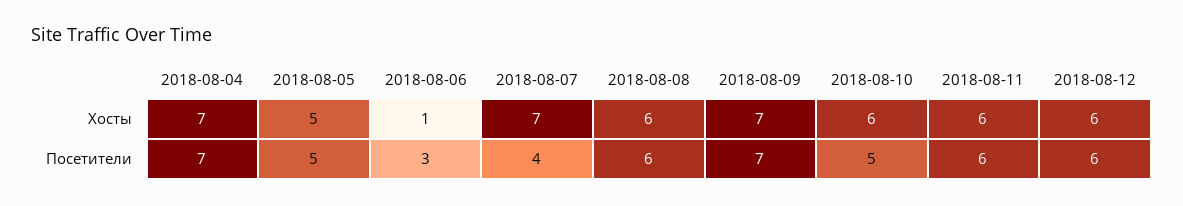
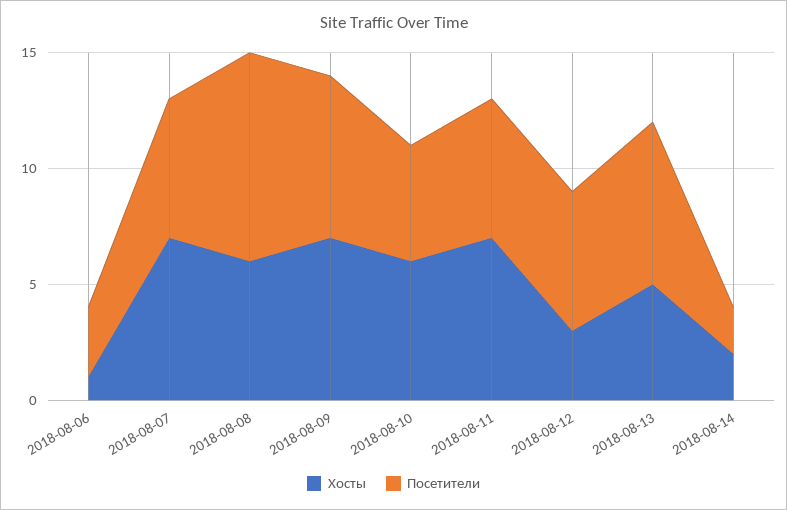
Хосты, 2018-08-04: 7 -> none
Хосты, 2018-08-05: 5 -> none
Хосты, 2018-08-11: 6 -> 7
Хосты, 2018-08-12: 6 -> 3
Посетители, 2018-08-04: 7 -> none
Посетители, 2018-08-05: 5 -> none
Посетители, 2018-08-07: 4 -> 6
Посетители, 2018-08-08: 6 -> 9
Хосты, 2018-08-13: none -> 5
Посетители, 2018-08-13: none -> 7
Хосты, 2018-08-14: none -> 2
Посетители, 2018-08-14: none -> 2

